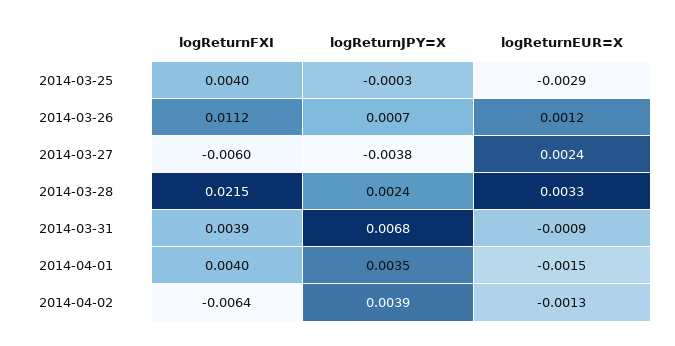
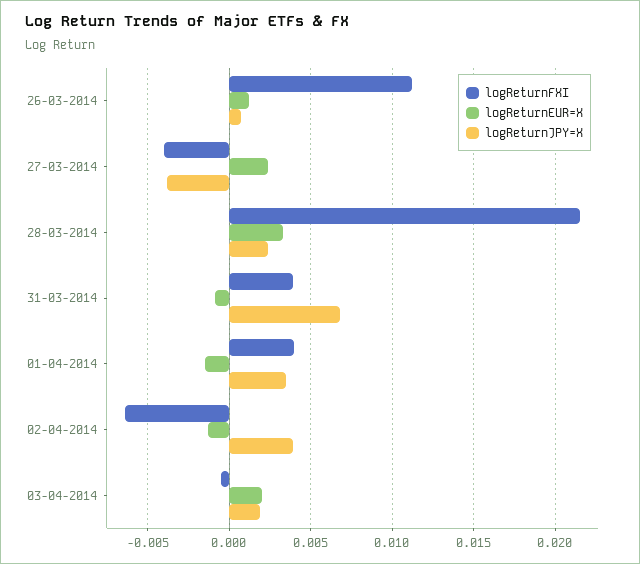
logReturnFXI, 2014-03-25: 0.004 -> none
logReturnJPY=X, 2014-03-25: -0.0003 -> none
logReturnEUR=X, 2014-03-25: -0.0029 -> none
logReturnFXI, 2014-03-27: -0.006 -> -0.004
logReturnFXI, 03-04-2014: none -> -0.0005
logReturnEUR=X, 03-04-2014: none -> 0.002
logReturnJPY=X, 03-04-2014: none -> 0.002

